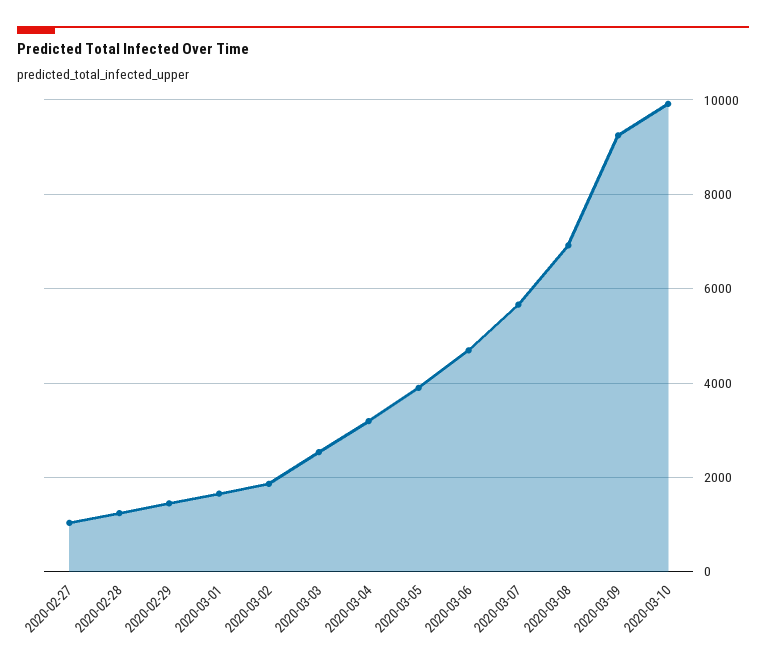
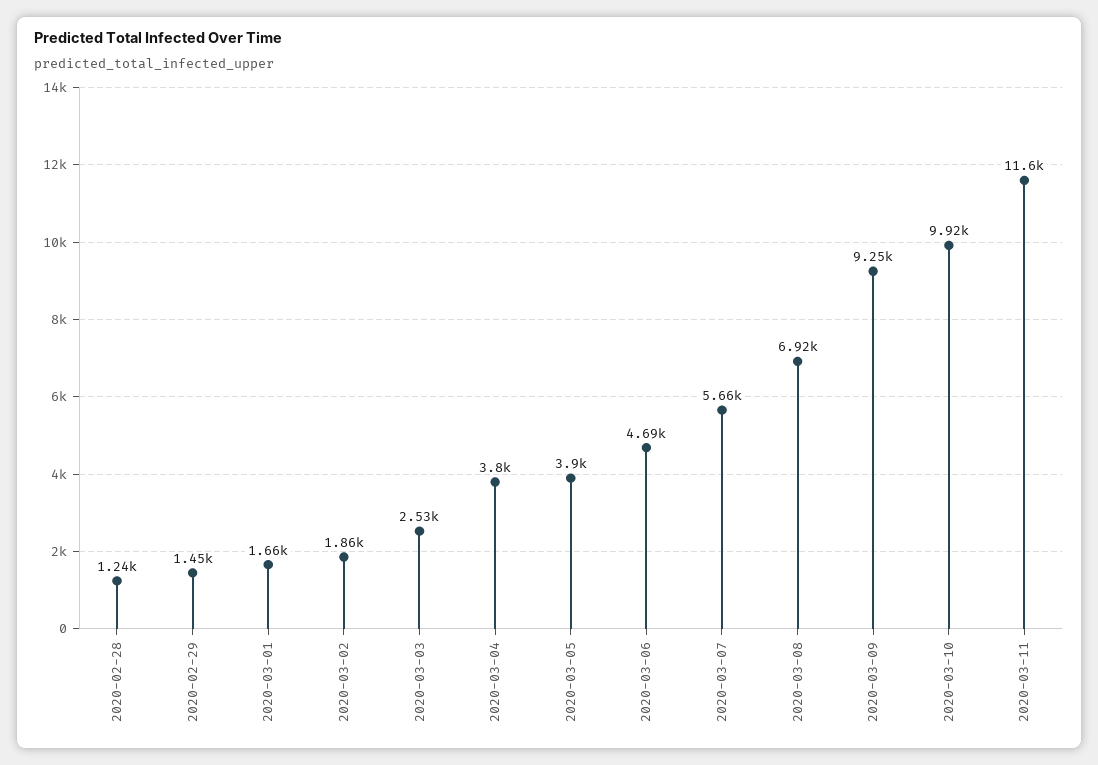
2020-02-27: 1000 -> none
2020-03-04: 3200 -> 3800
2020-03-11: none -> 11600

